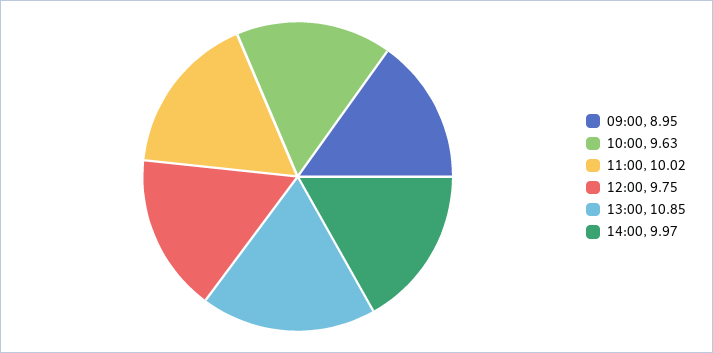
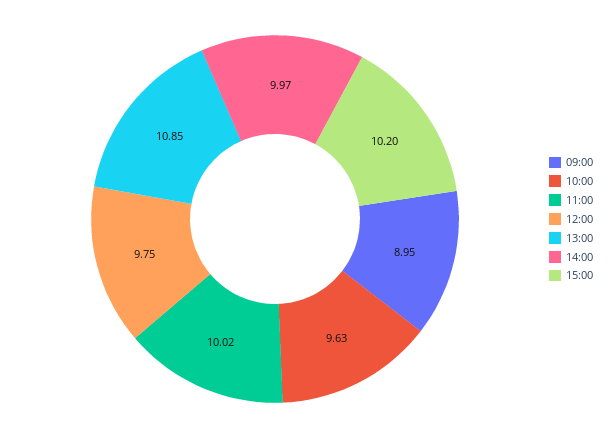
15:00: none -> 10.2

